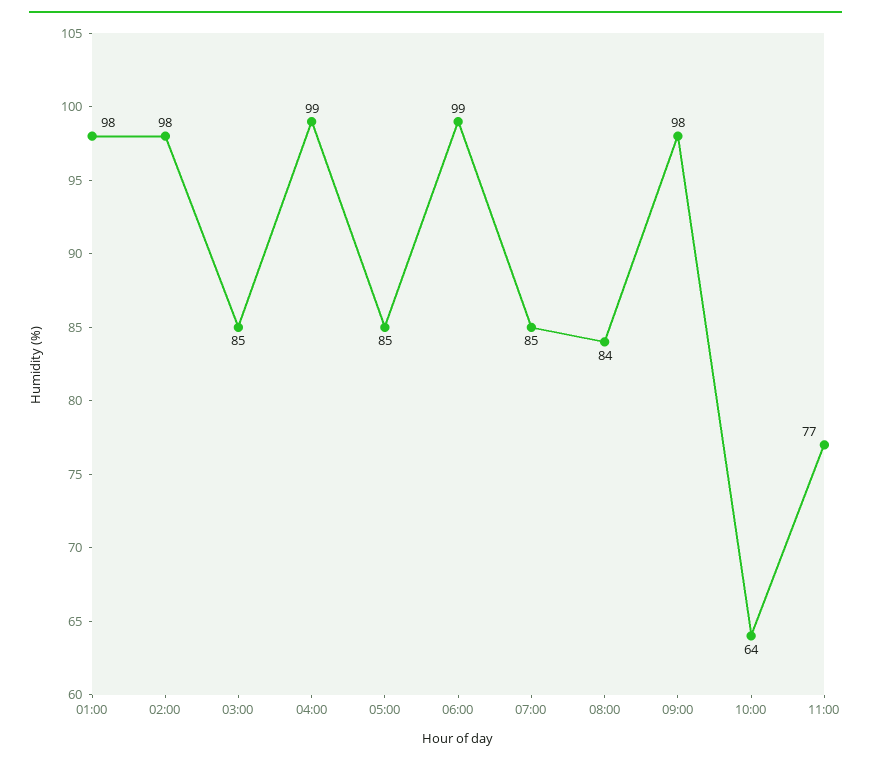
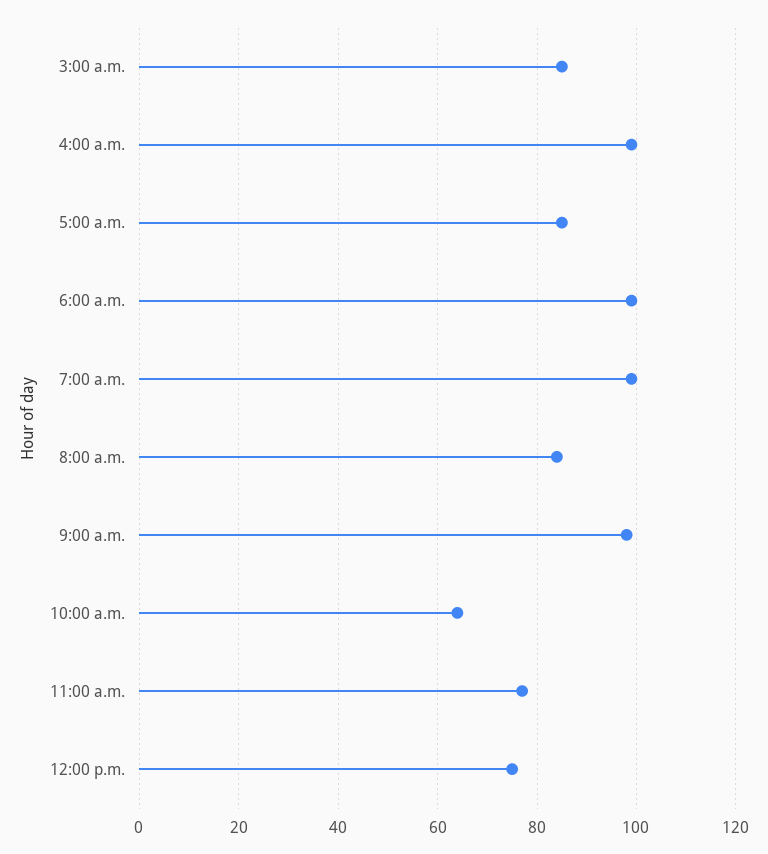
01:00: 98 -> none
02:00: 98 -> none
07:00: 85 -> 100
12:00 p.m.: none -> 75

